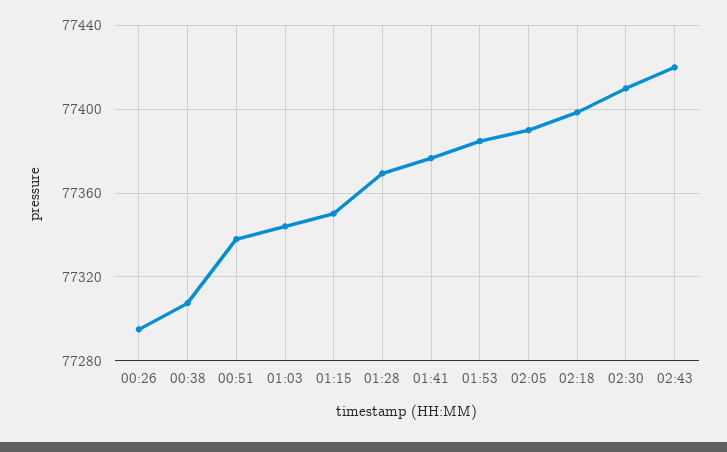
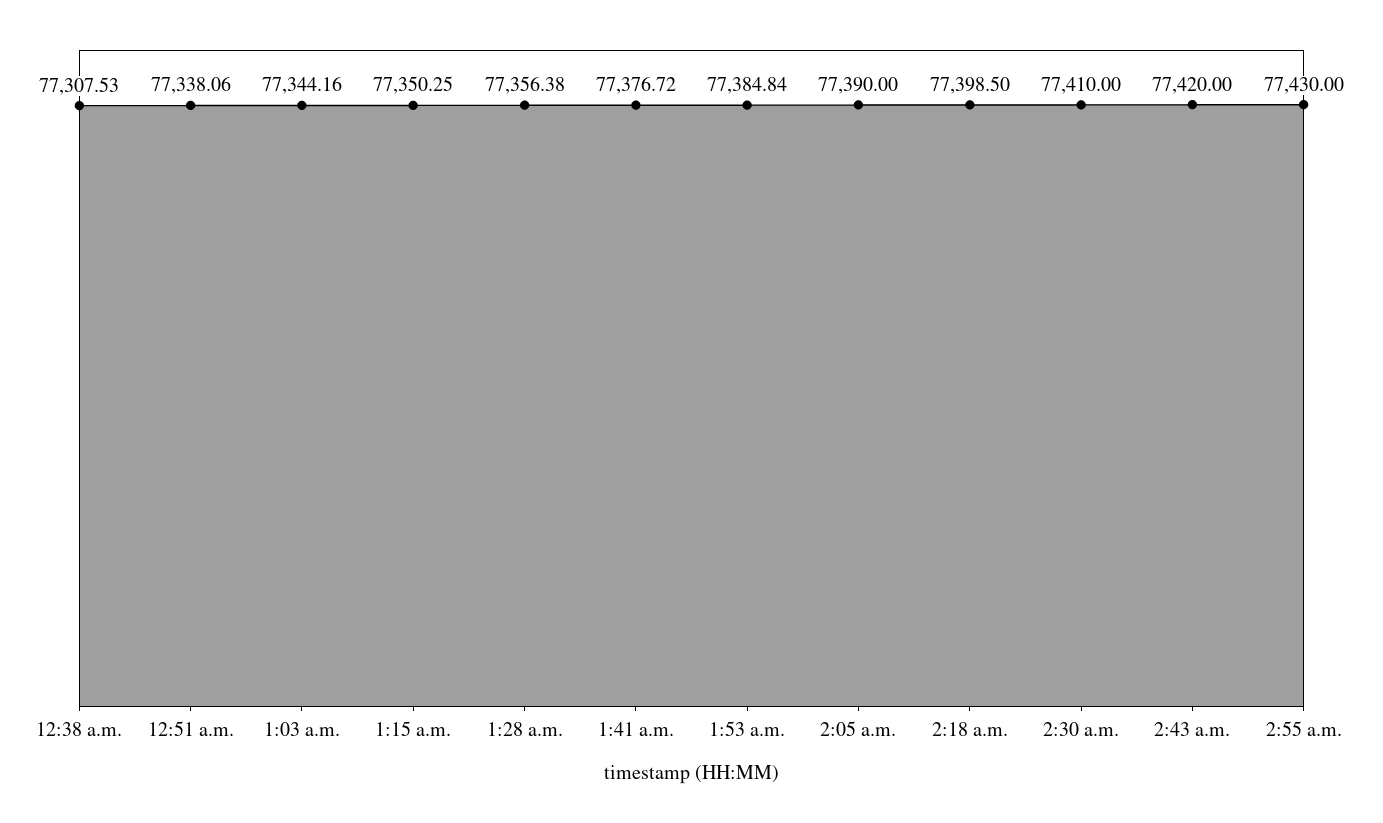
00:26: 77295 -> none
01:28: 77370 -> 77356.38
2:55 a.m.: none -> 77430

